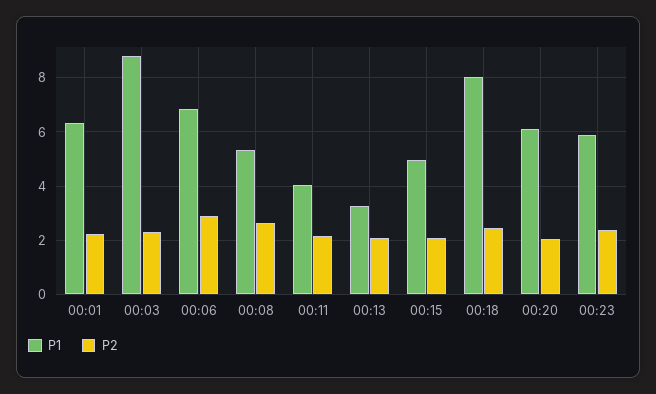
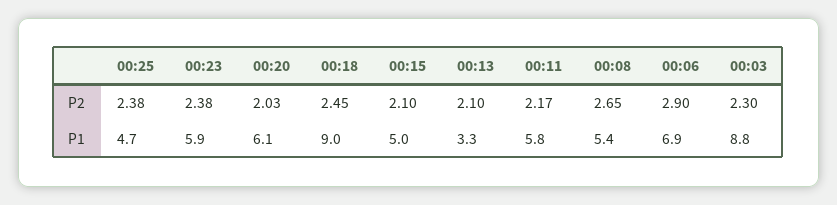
P1, 00:01: 6.25 -> none
P2, 00:01: 2.25 -> none
P1, 00:11: 4 -> 5.8
P1, 00:18: 8 -> 9
P2, 00:25: none -> 2.38
P1, 00:25: none -> 4.7

